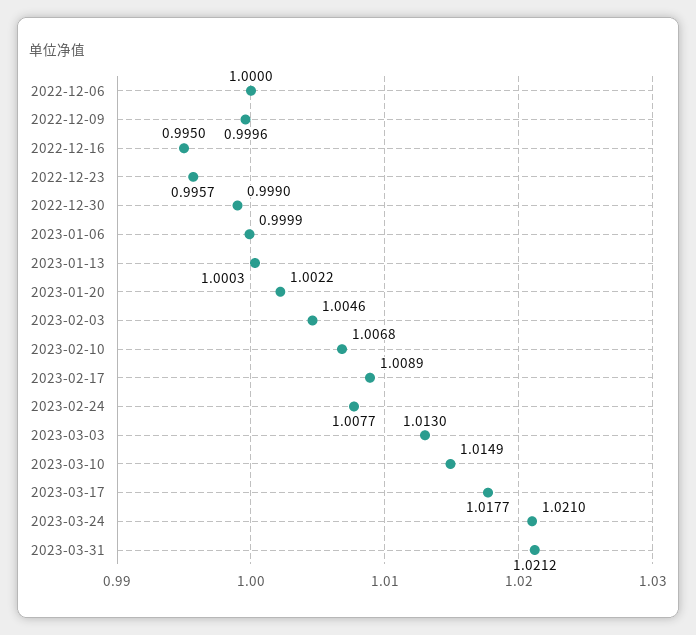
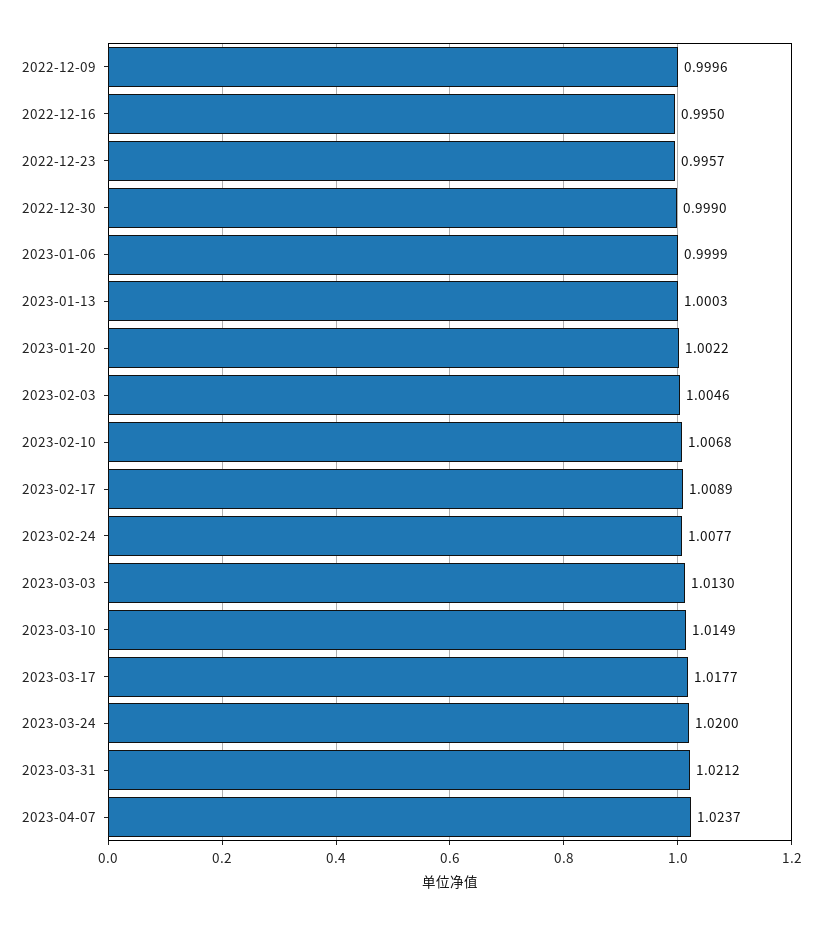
2022-12-06: 1 -> none
2023-03-24: 1.021 -> 1.02
2023-04-07: none -> 1.0237

